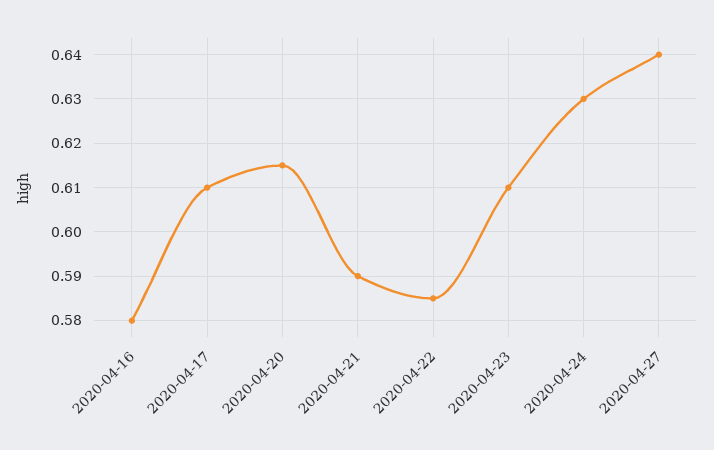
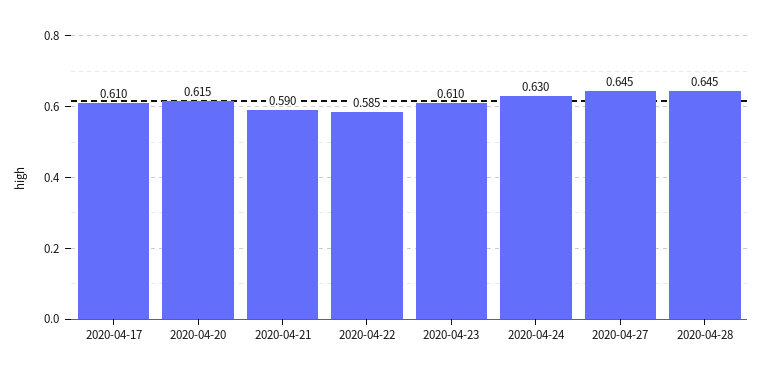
2020-04-16: 0.58 -> none
2020-04-27: 0.64 -> 0.645
2020-04-28: none -> 0.645

